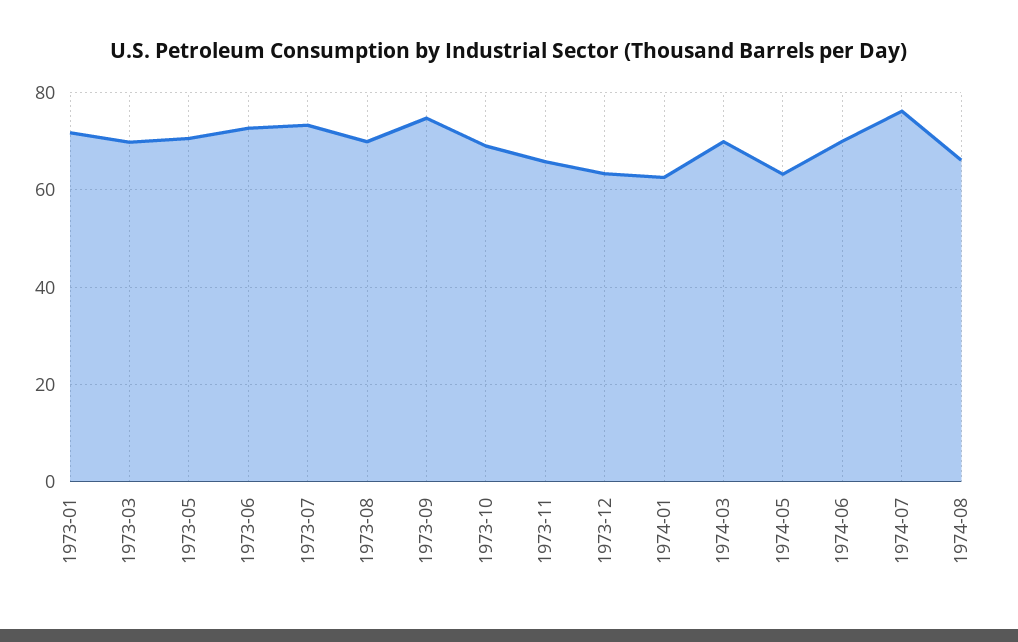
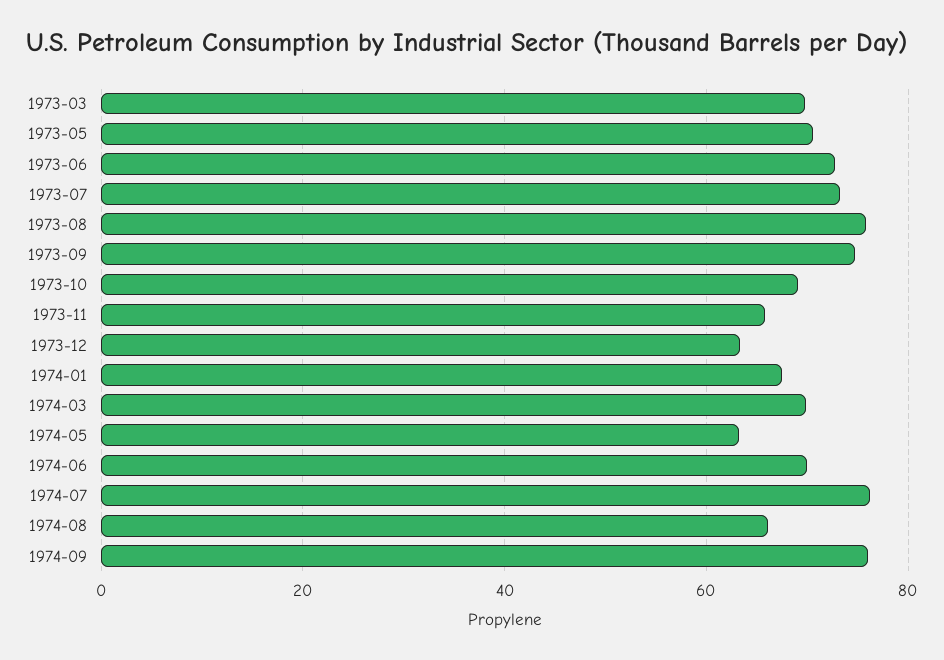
1973-01: 72 -> none
1973-08: 70 -> 76
1974-01: 62 -> 68
1974-09: none -> 76

